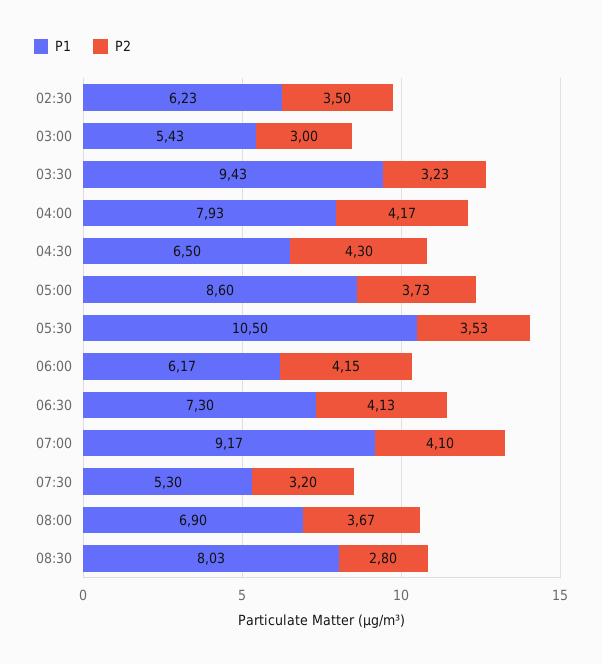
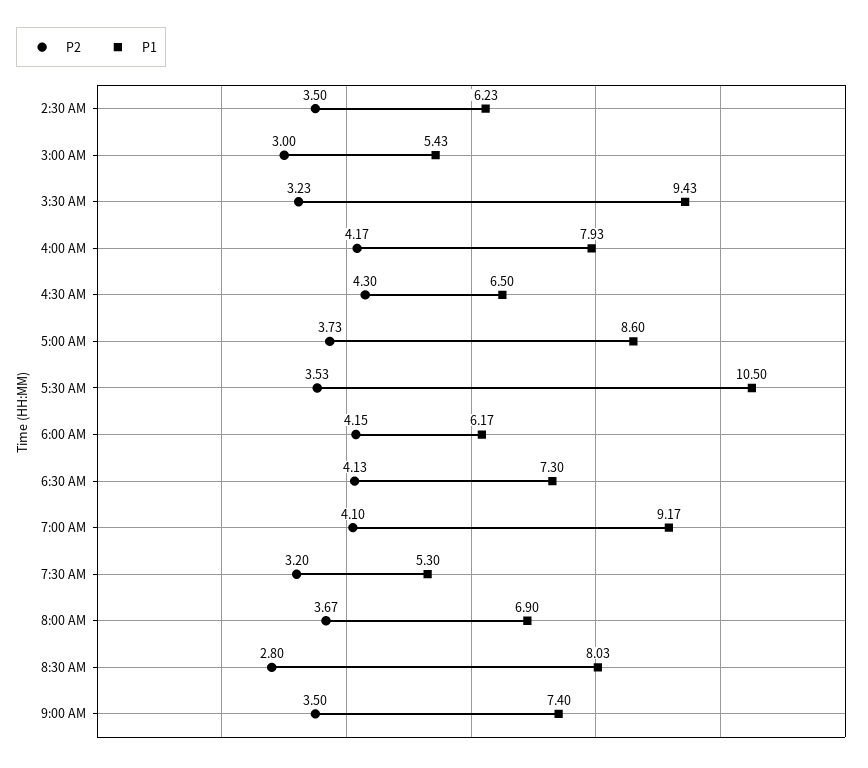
P2, 9:00 AM: none -> 3.5
P1, 9:00 AM: none -> 7.4

